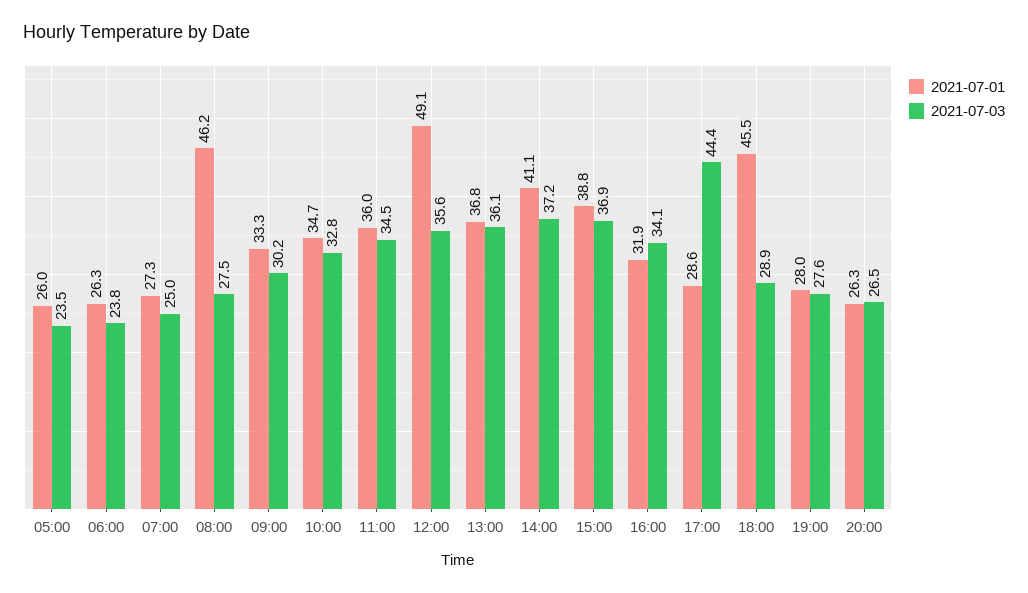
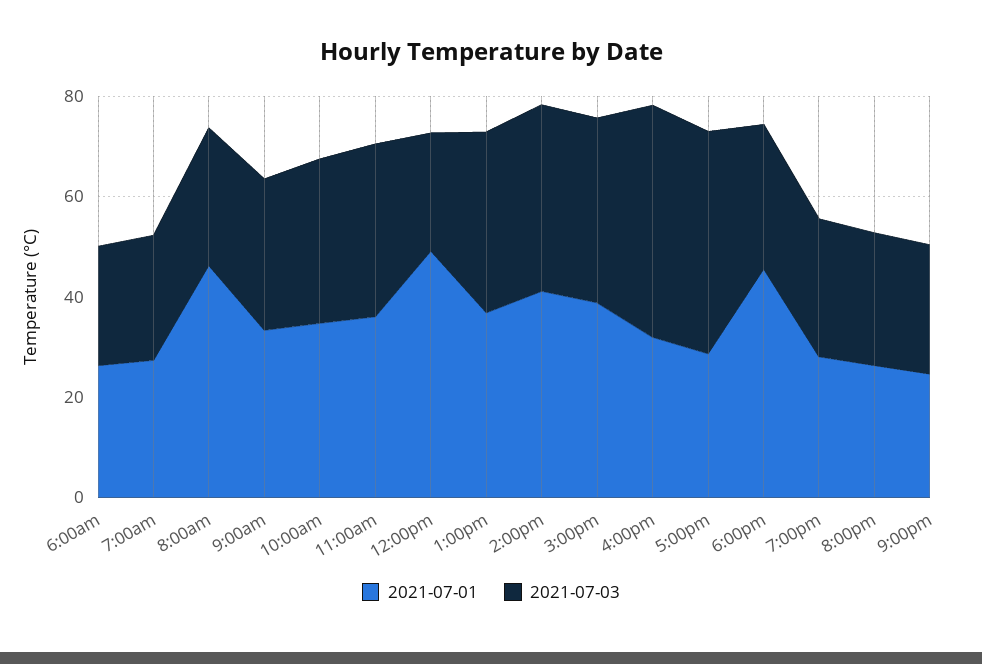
2021-07-01, 05:00: 26 -> none
2021-07-03, 05:00: 23.5 -> none
2021-07-03, 12:00: 35.6 -> 25
2021-07-03, 16:00: 34.1 -> 45
2021-07-01, 9:00pm: none -> 25
2021-07-03, 9:00pm: none -> 25

